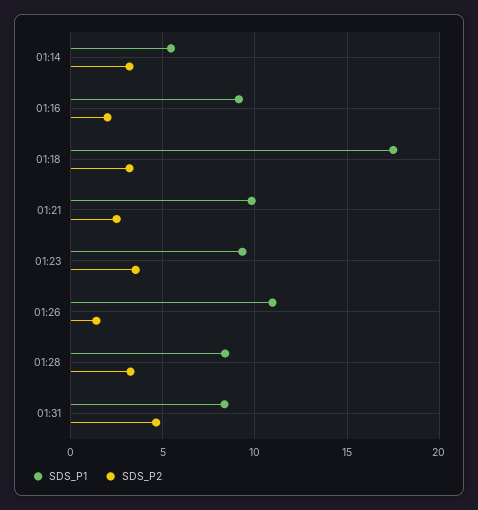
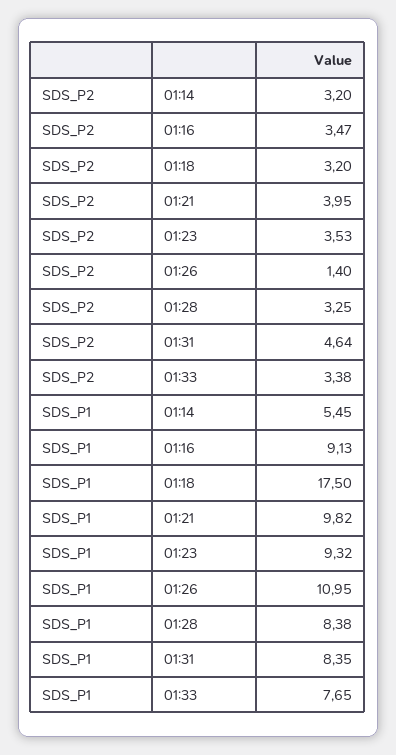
SDS_P2, 01:16: 2 -> 3.47
SDS_P2, 01:21: 2.5 -> 3.95
SDS_P2, 01:33: none -> 3.38
SDS_P1, 01:33: none -> 7.65

